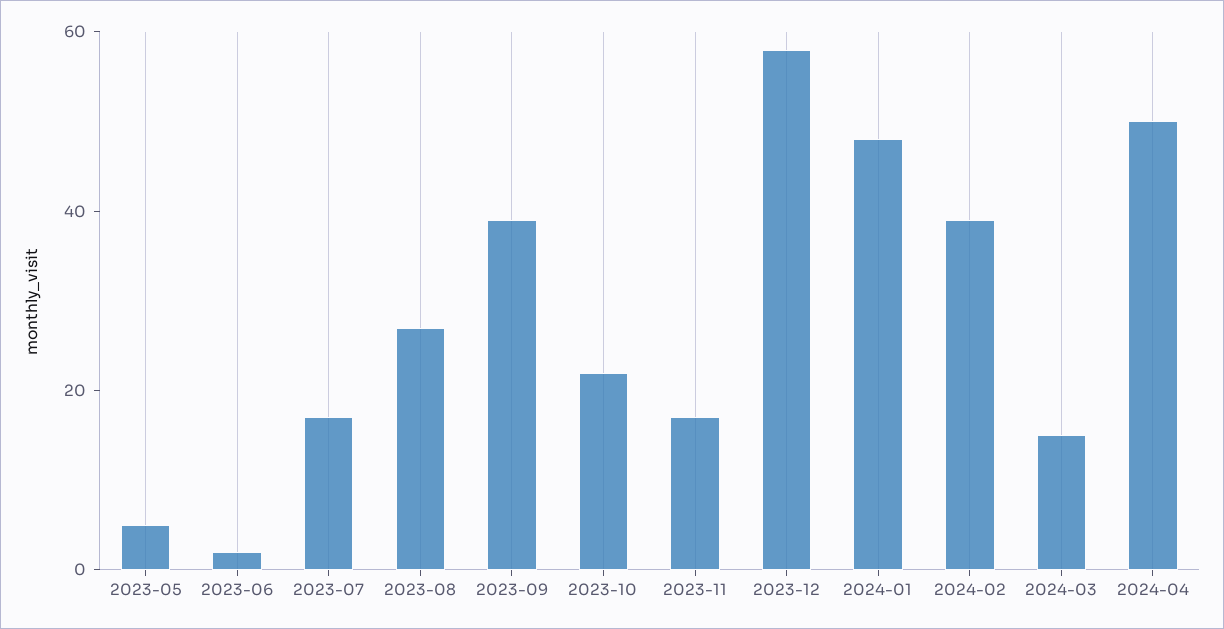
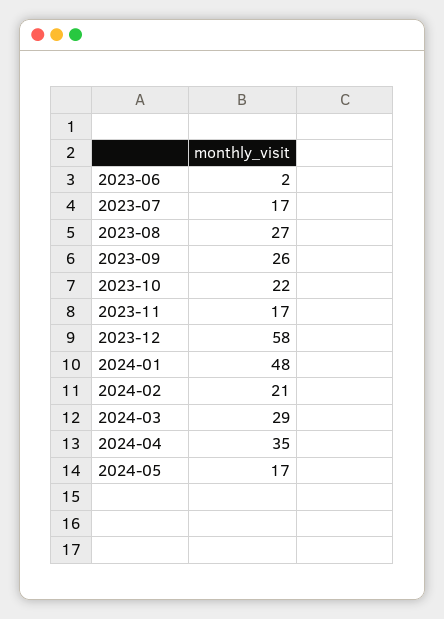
2023-05: 5 -> none
2023-09: 40 -> 26
2024-02: 40 -> 21
2024-03: 15 -> 29
2024-04: 50 -> 35
2024-05: none -> 17

